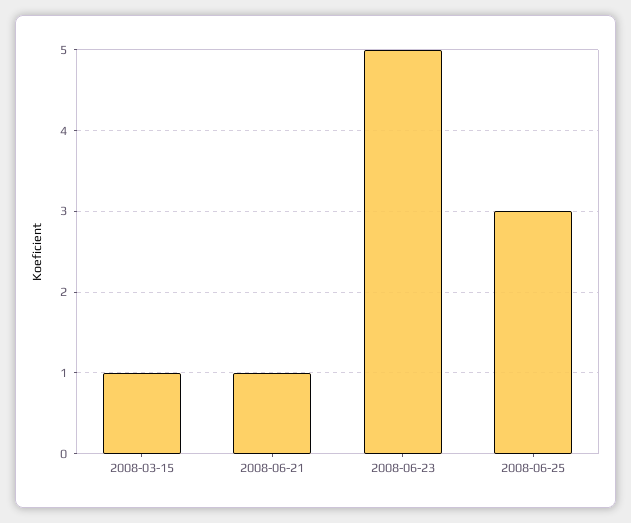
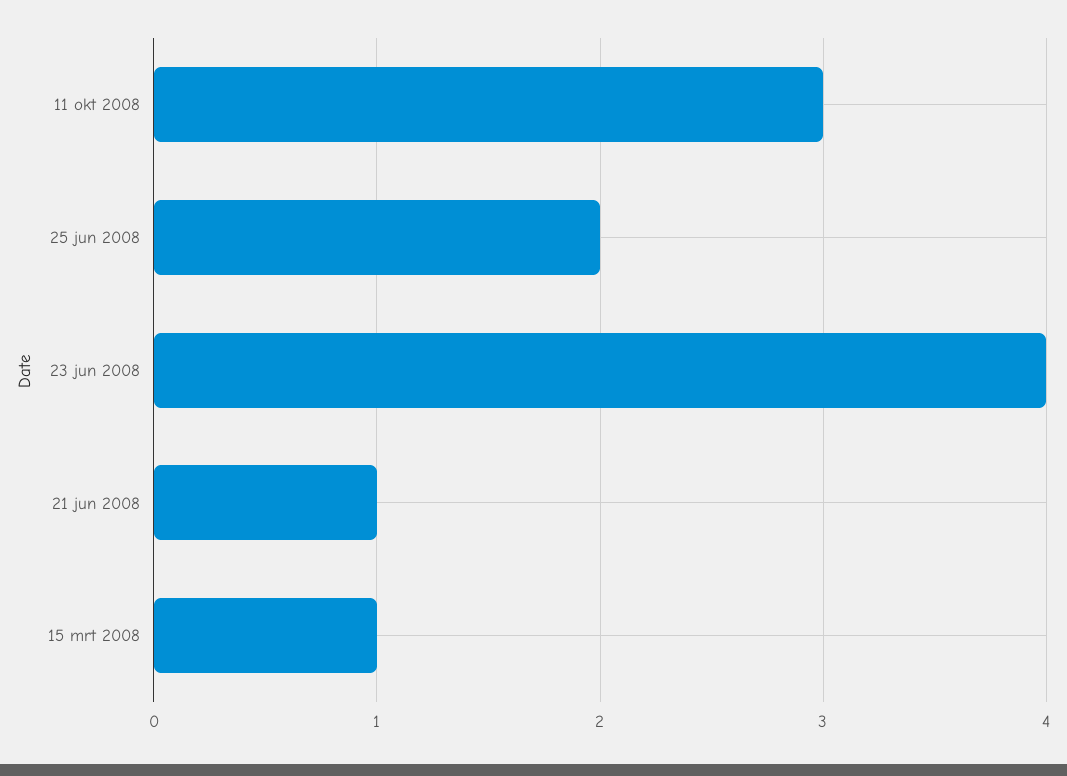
2008-06-23: 5 -> 4
2008-06-25: 3 -> 2
11 okt 2008: none -> 3

